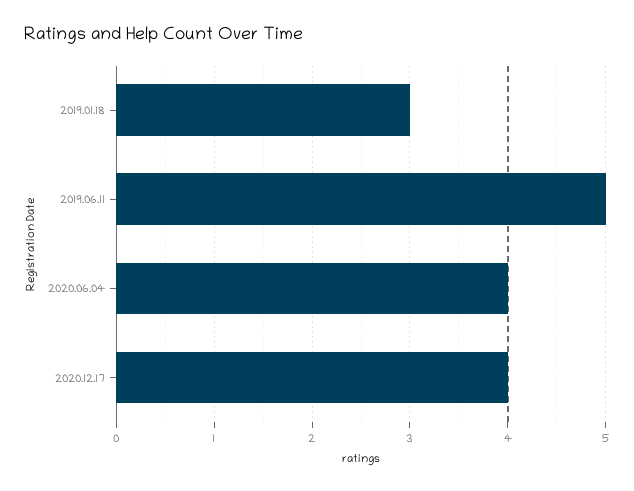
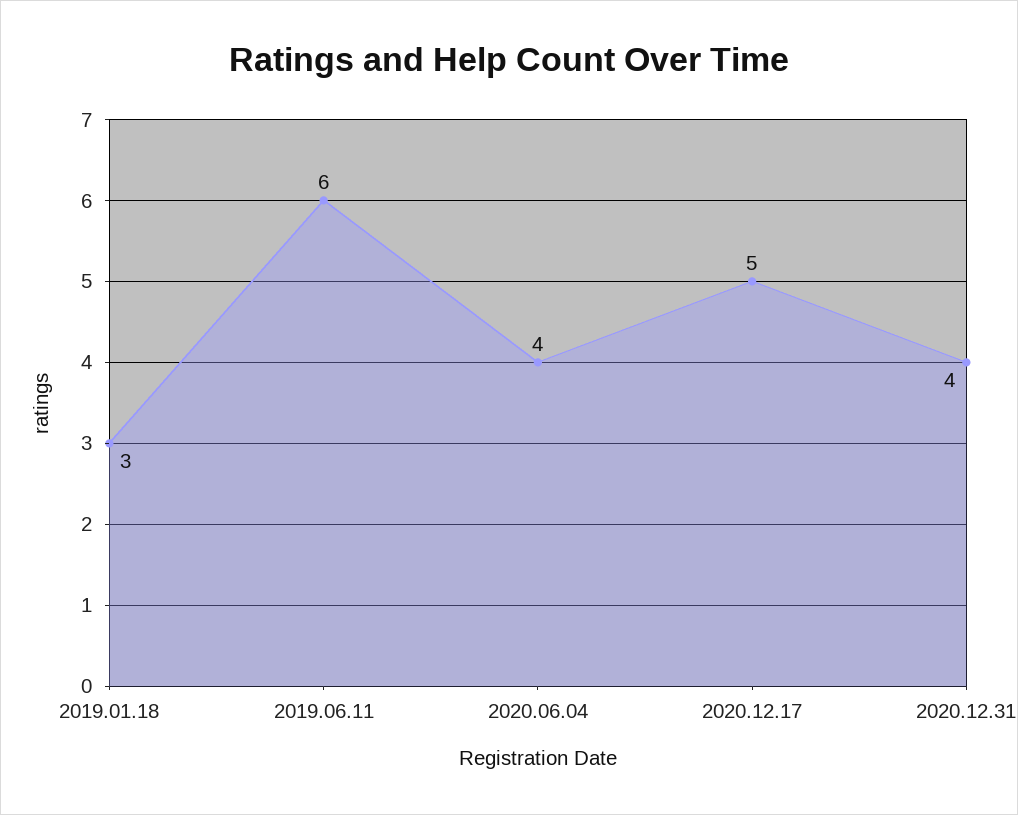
2019.06.11: 5 -> 6
2020.12.17: 4 -> 5
2020.12.31: none -> 4

